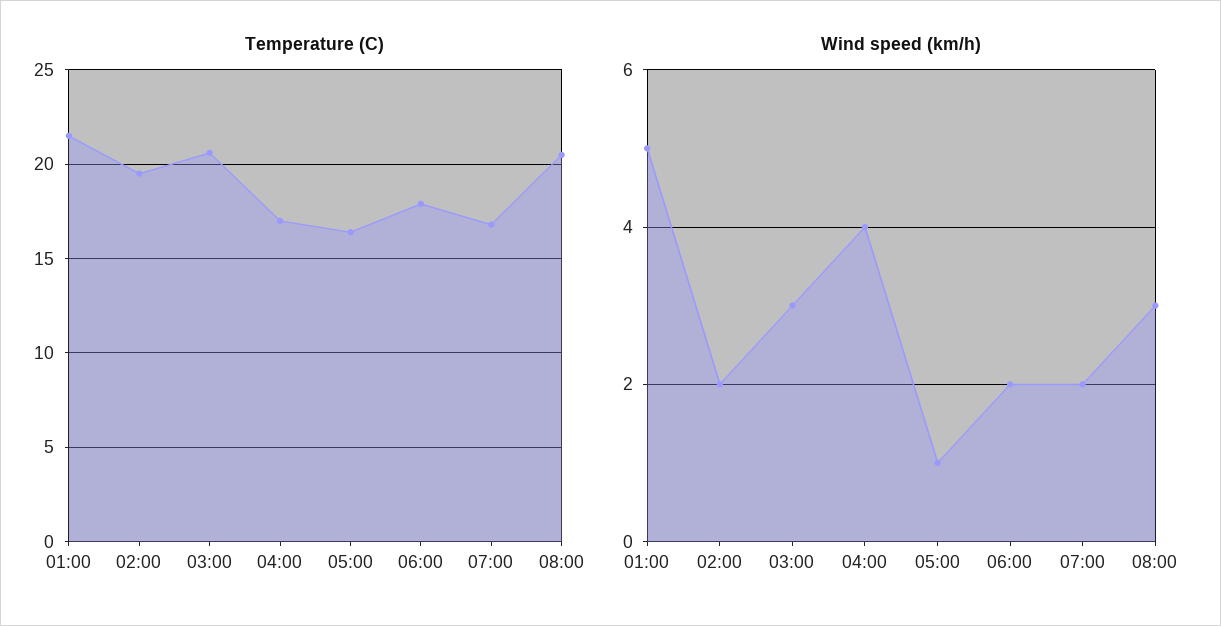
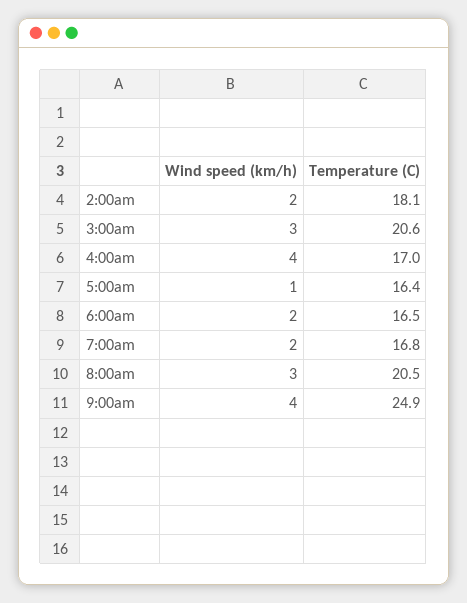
Temperature (C), 01:00: 21.5 -> none
Temperature (C), 02:00: 19.5 -> 18.1
Temperature (C), 06:00: 18 -> 16.5
Wind speed (km/h), 01:00: 5 -> none
Wind speed (km/h), 9:00am: none -> 4
Temperature (C), 9:00am: none -> 24.9

